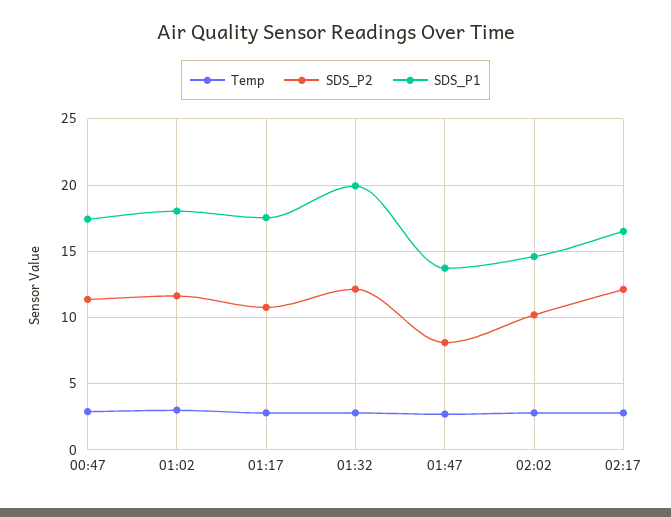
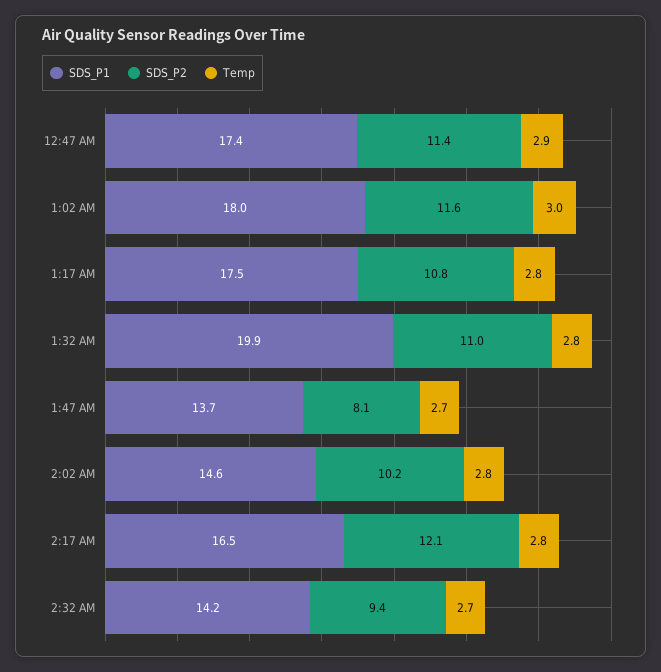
SDS_P2, 01:32: 12 -> 11
SDS_P1, 2:32 AM: none -> 14.2
SDS_P2, 2:32 AM: none -> 9.4
Temp, 2:32 AM: none -> 2.7

